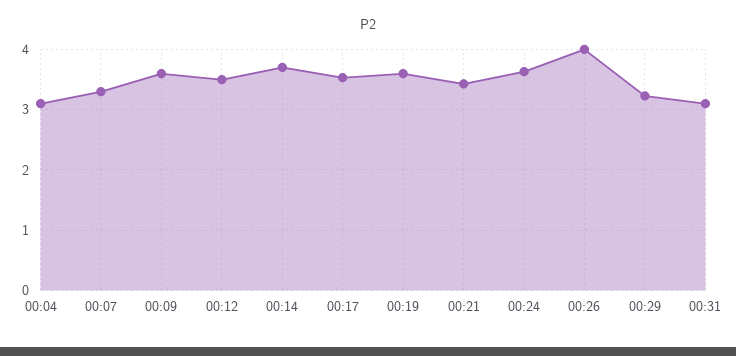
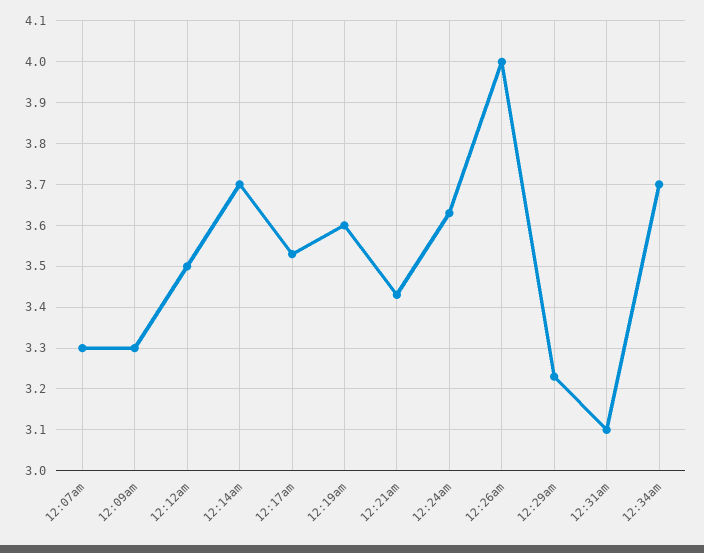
00:04: 3.1 -> none
00:09: 3.6 -> 3.3
12:34am: none -> 3.7

